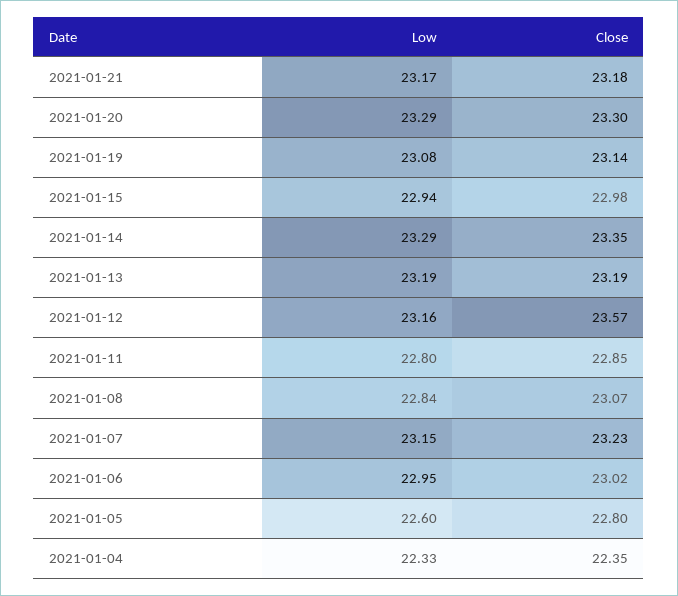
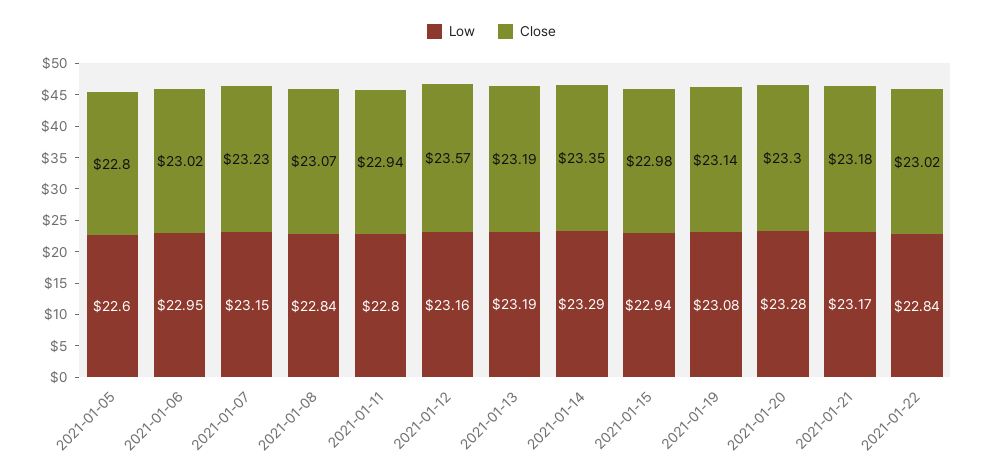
Low, 2021-01-20: 23.29 -> 23.28
Close, 2021-01-11: 22.85 -> 22.94
Low, 2021-01-04: 22.33 -> none
Close, 2021-01-04: 22.35 -> none
Low, 2021-01-22: none -> 22.84
Close, 2021-01-22: none -> 23.02

